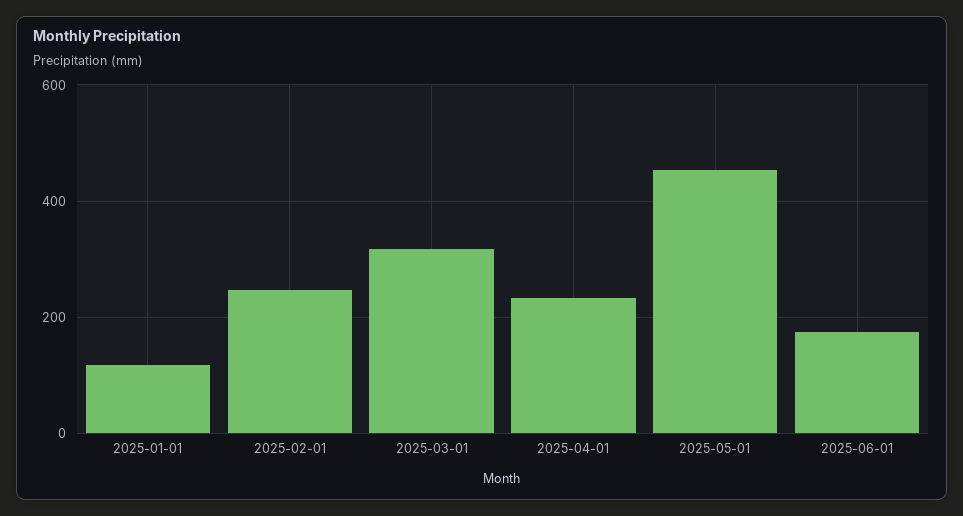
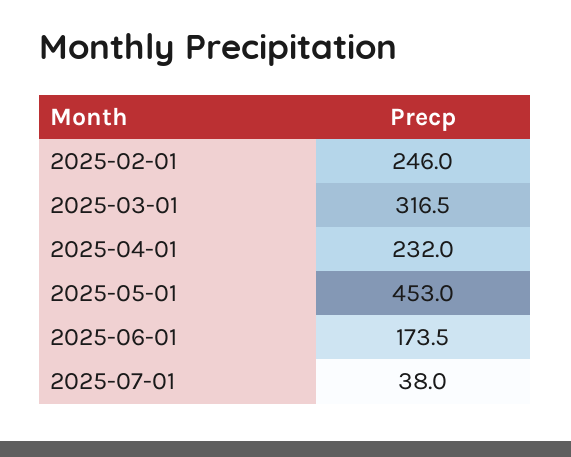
2025-01-01: 120 -> none
2025-07-01: none -> 38

